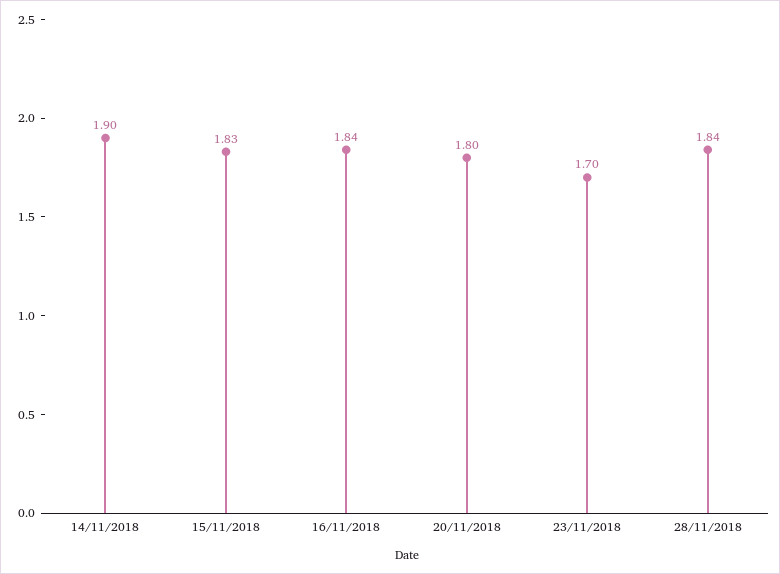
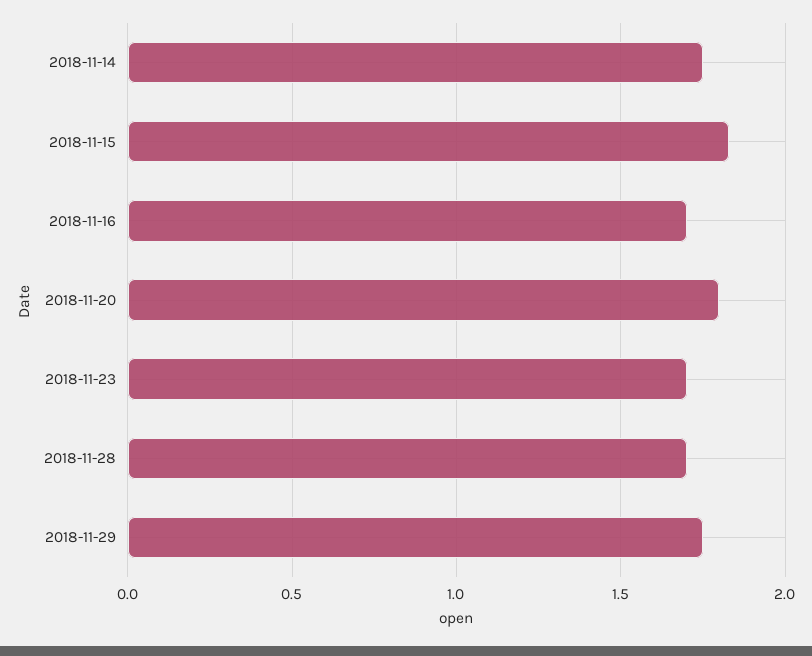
14/11/2018: 1.9 -> 1.75
16/11/2018: 1.84 -> 1.7
28/11/2018: 1.84 -> 1.7
2018-11-29: none -> 1.75

